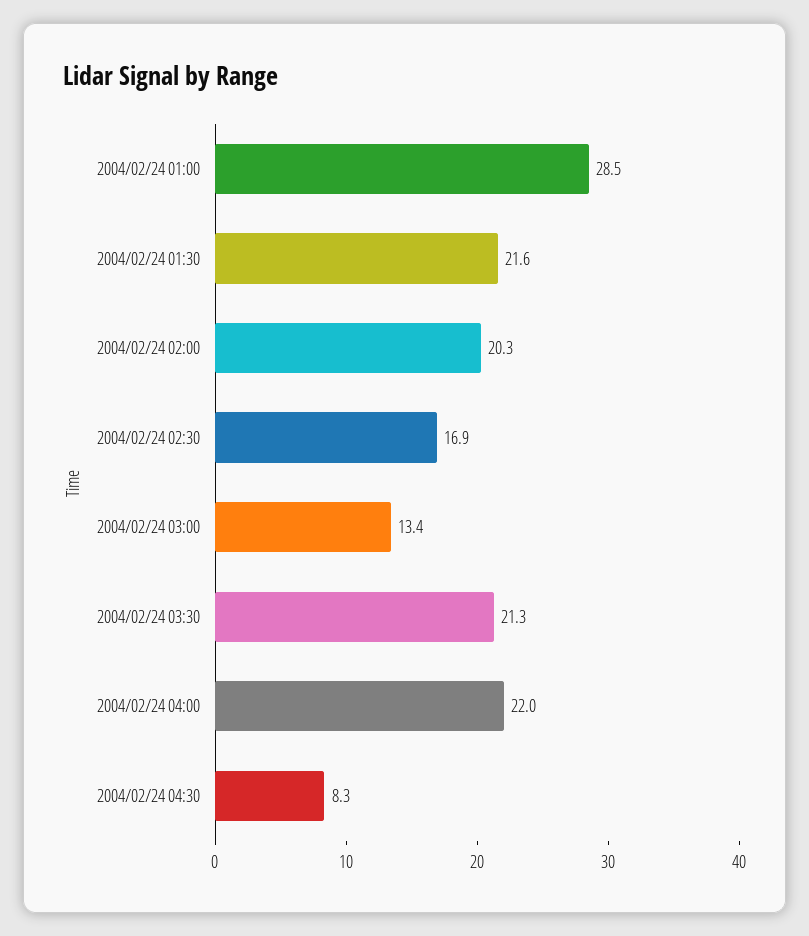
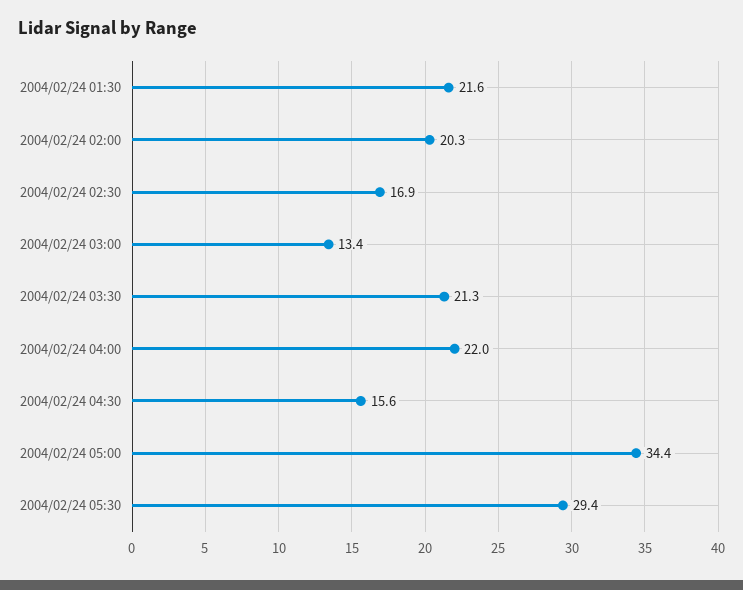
2004/02/24 01:00: 28.5 -> none
2004/02/24 04:30: 8.3 -> 15.6
2004/02/24 05:00: none -> 34.4
2004/02/24 05:30: none -> 29.4

